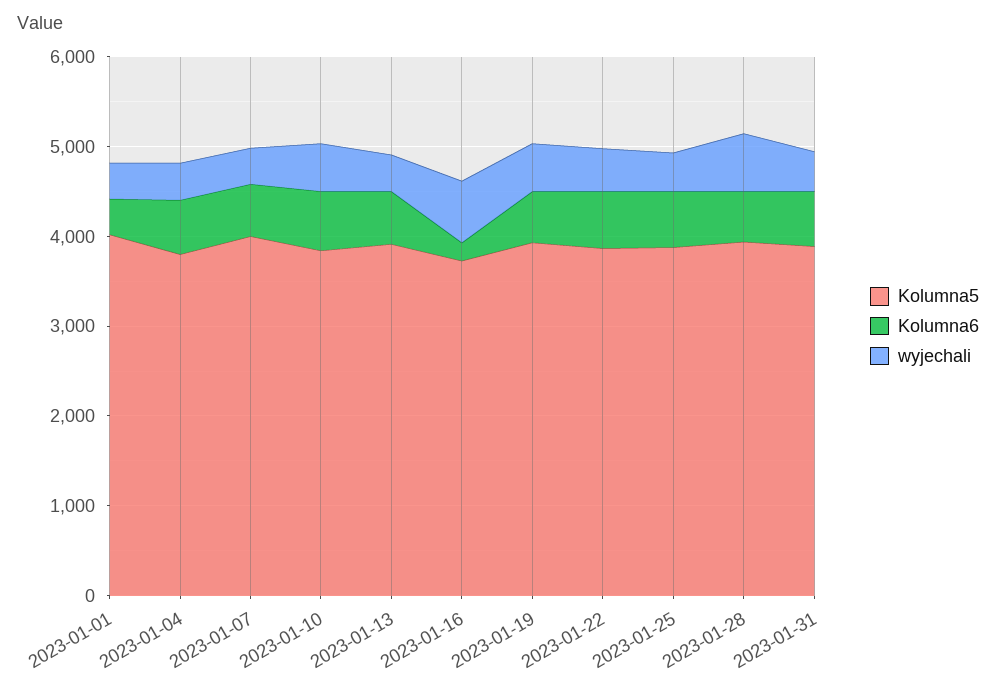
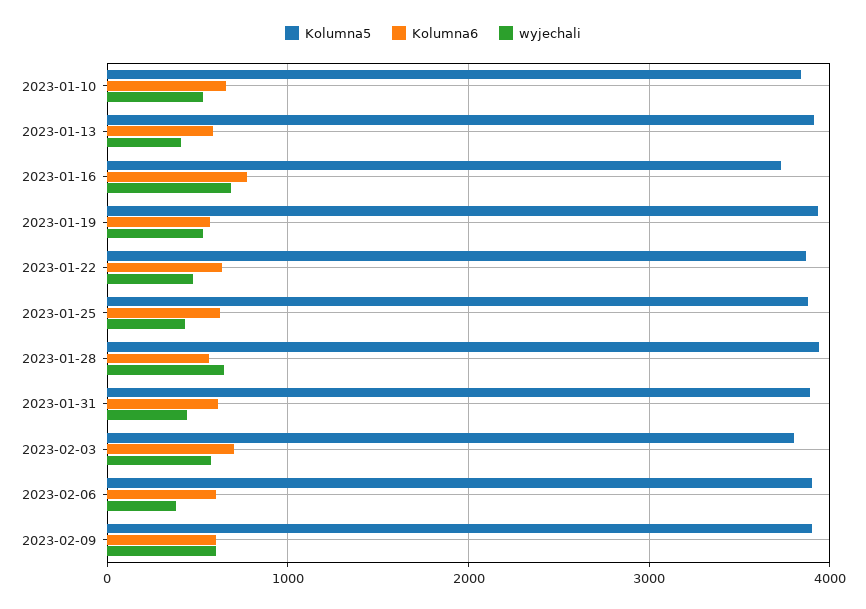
Kolumna5, 2023-01-01: 4000 -> none
Kolumna6, 2023-01-01: 400 -> none
wyjechali, 2023-01-01: 400 -> none
Kolumna5, 2023-01-04: 3800 -> none
Kolumna6, 2023-01-04: 600 -> none
wyjechali, 2023-01-04: 400 -> none
Kolumna5, 2023-01-07: 4000 -> none
Kolumna6, 2023-01-07: 600 -> none
wyjechali, 2023-01-07: 400 -> none
Kolumna6, 2023-01-16: 200 -> 800
Kolumna5, 2023-02-03: none -> 3800
Kolumna6, 2023-02-03: none -> 700
wyjechali, 2023-02-03: none -> 600
Kolumna5, 2023-02-06: none -> 3900
Kolumna6, 2023-02-06: none -> 600
wyjechali, 2023-02-06: none -> 400
Kolumna5, 2023-02-09: none -> 3900
Kolumna6, 2023-02-09: none -> 600
wyjechali, 2023-02-09: none -> 600

